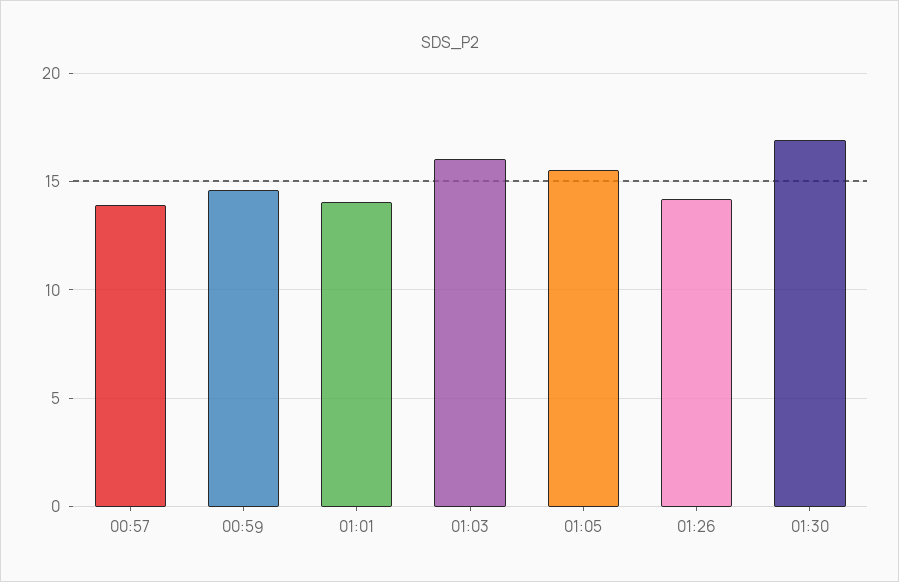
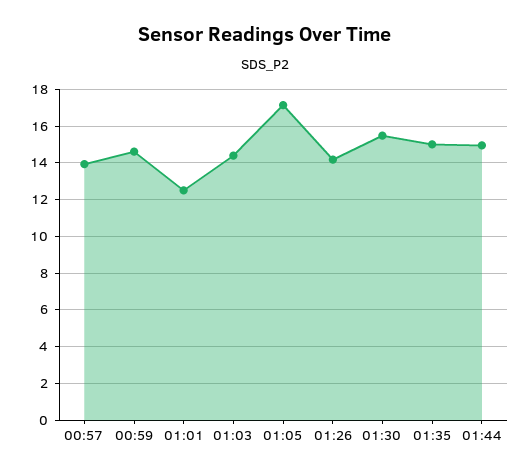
01:01: 14 -> 12.5
01:03: 16 -> 14.5
01:05: 15.5 -> 17
01:30: 17 -> 15.5
01:35: none -> 15
01:44: none -> 15

